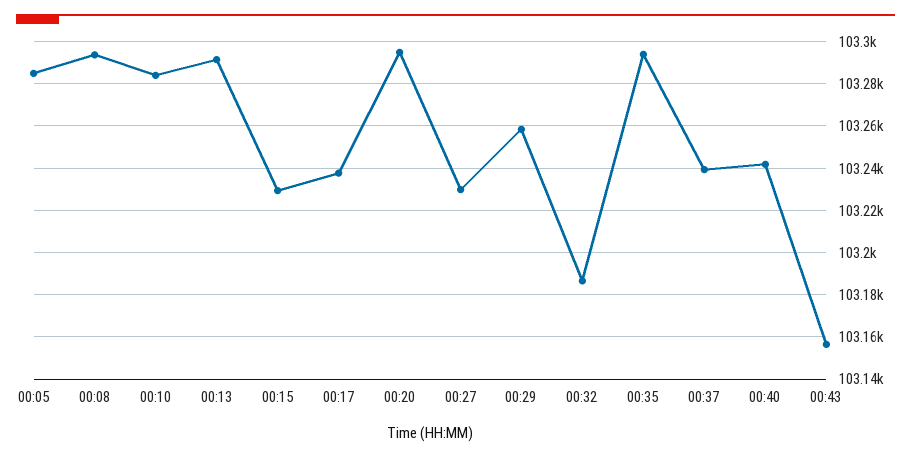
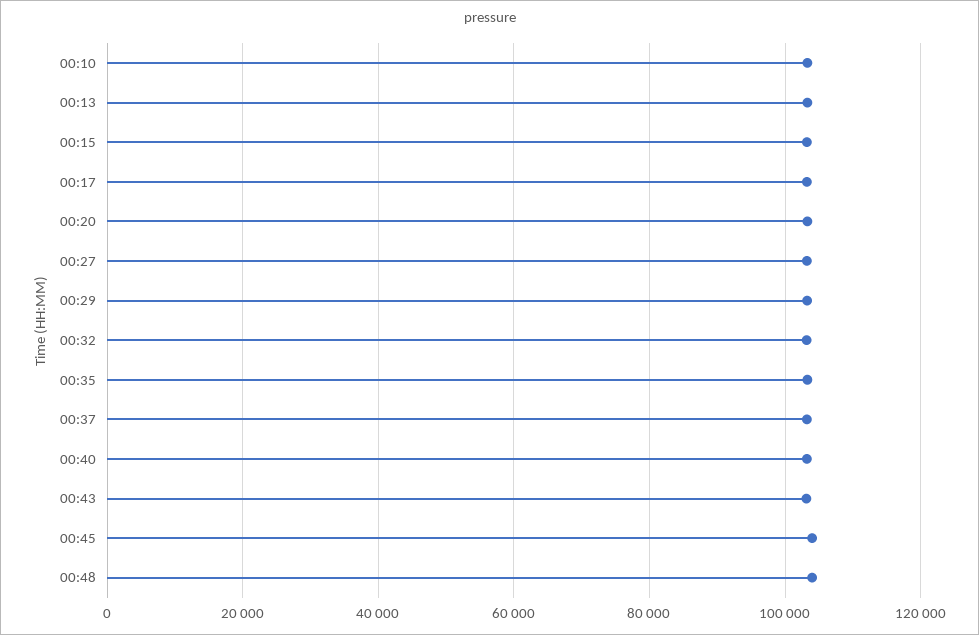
00:05: 103285 -> none
00:08: 103295 -> none
00:45: none -> 104000
00:48: none -> 104000

